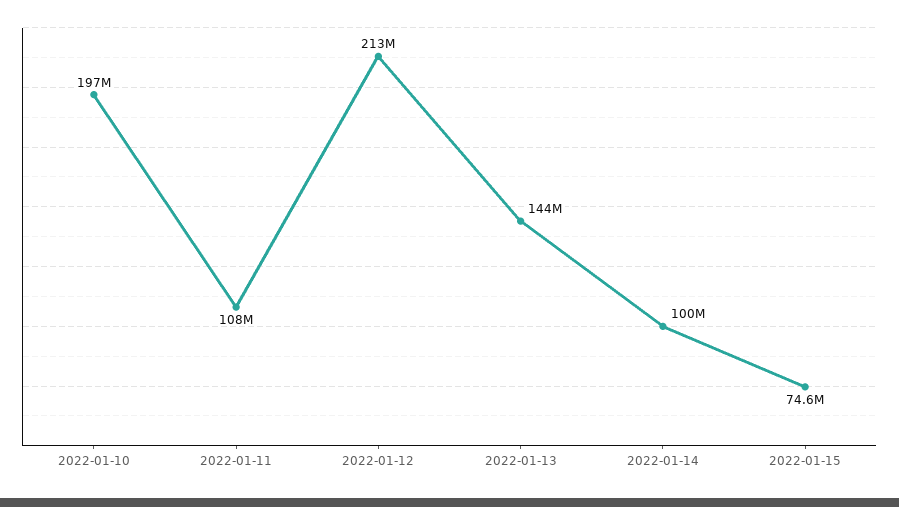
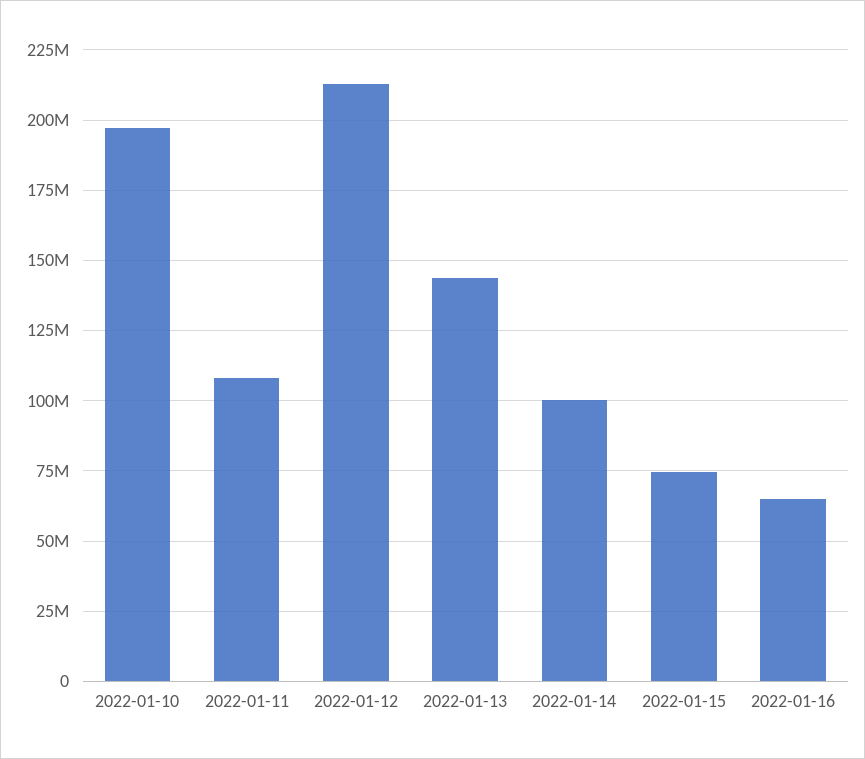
2022-01-16: none -> 65000000

